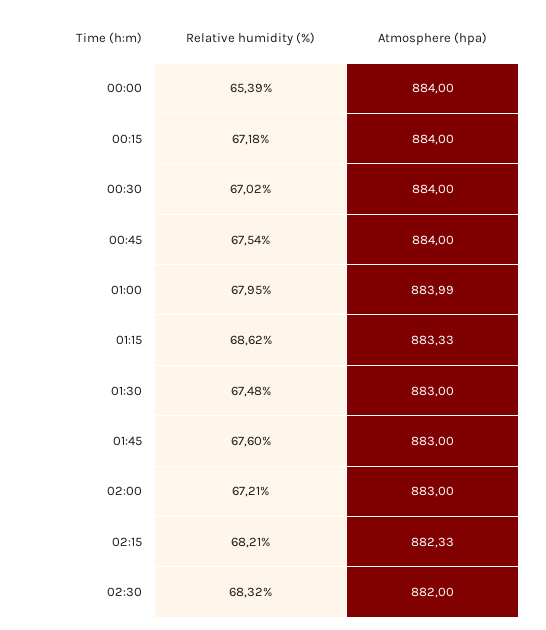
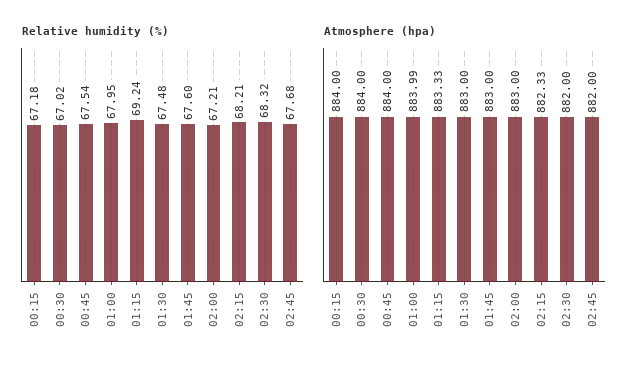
Relative humidity (%), 00:00: 65.39 -> none
Atmosphere (hpa), 00:00: 884 -> none
Relative humidity (%), 01:15: 68.62 -> 69.24
Relative humidity (%), 02:45: none -> 67.68
Atmosphere (hpa), 02:45: none -> 882

